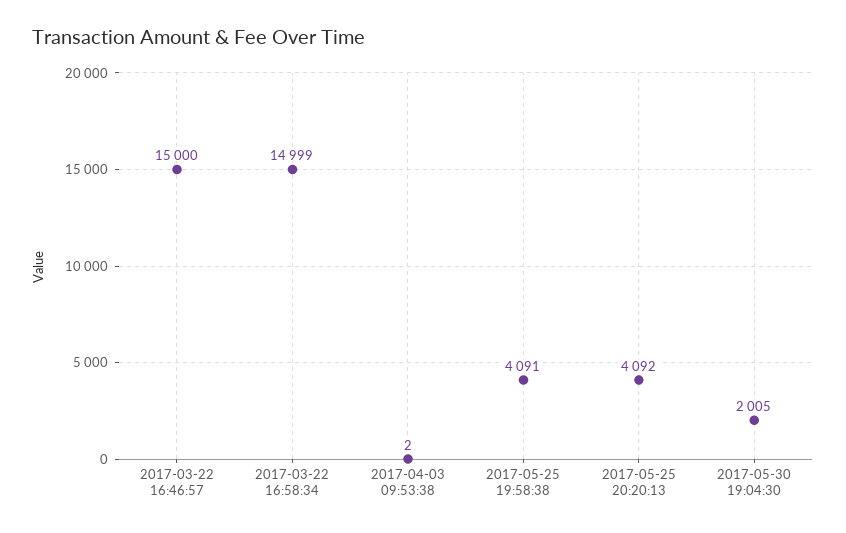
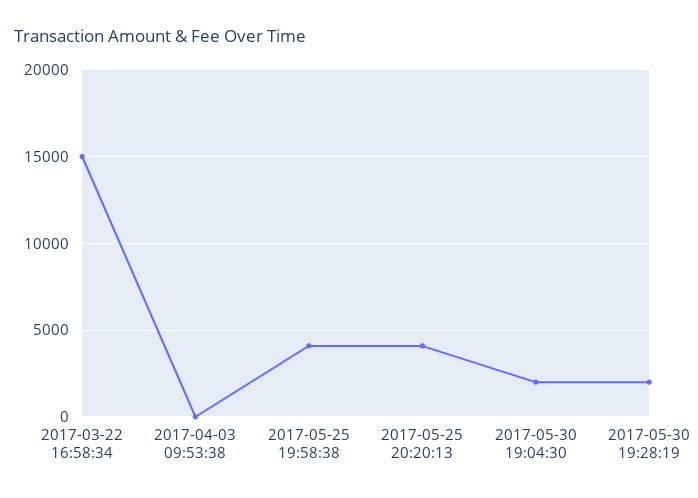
2017-03-22 16:46:57: 15000 -> none
2017-05-30 19:28:19: none -> 2000

